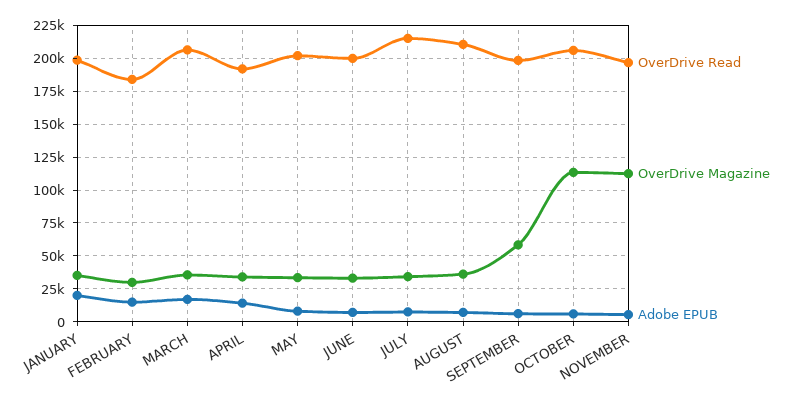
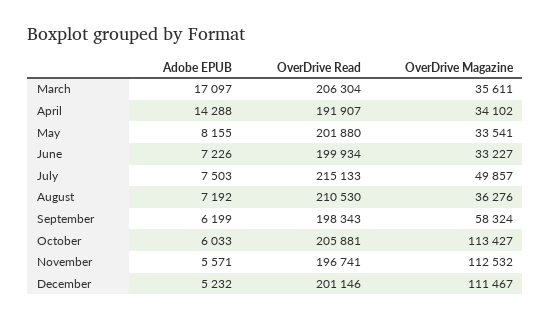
OverDrive Read, JANUARY: 200000 -> none
OverDrive Magazine, JANUARY: 35000 -> none
Adobe EPUB, JANUARY: 20000 -> none
OverDrive Read, FEBRUARY: 185000 -> none
OverDrive Magazine, FEBRUARY: 30000 -> none
Adobe EPUB, FEBRUARY: 15000 -> none
OverDrive Magazine, JULY: 35000 -> 49857
Adobe EPUB, December: none -> 5232
OverDrive Read, December: none -> 201146
OverDrive Magazine, December: none -> 111467

